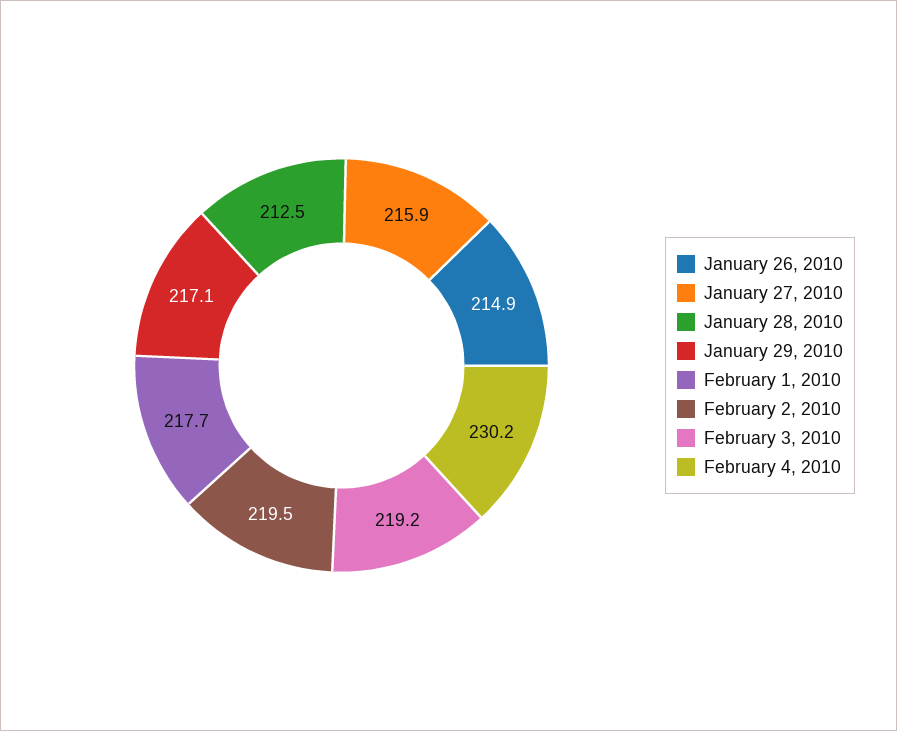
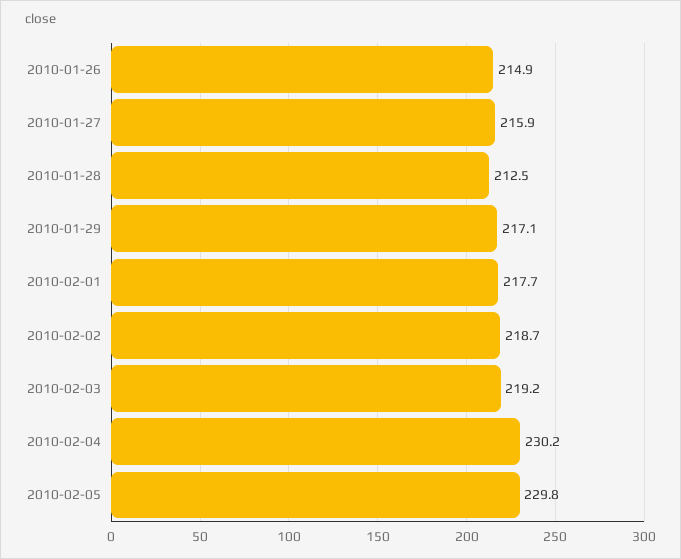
February 2, 2010: 219.5 -> 218.7
2010-02-05: none -> 229.8

